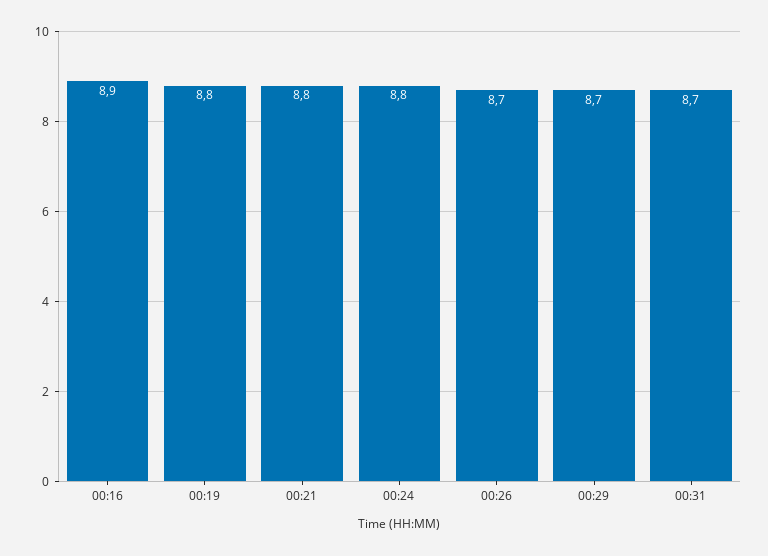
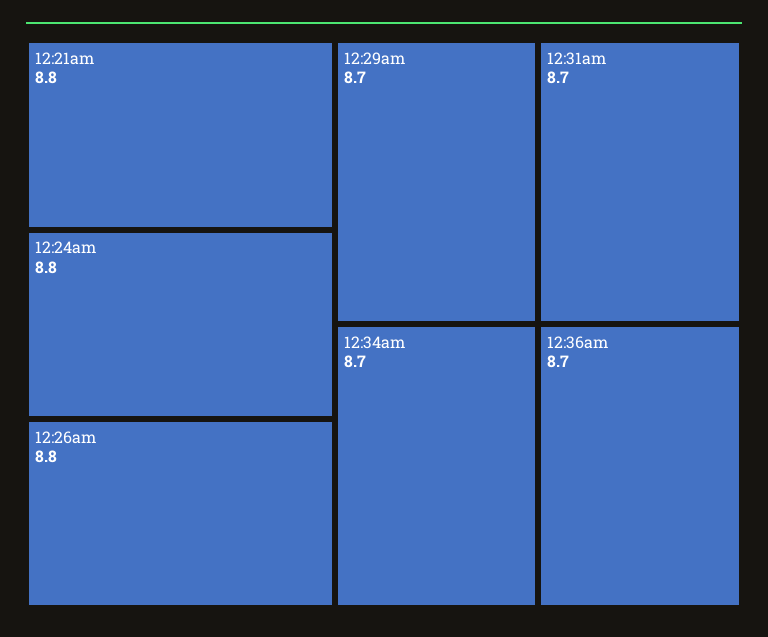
00:16: 8.9 -> none
00:19: 8.8 -> none
00:26: 8.7 -> 8.8
12:34am: none -> 8.7
12:36am: none -> 8.7

